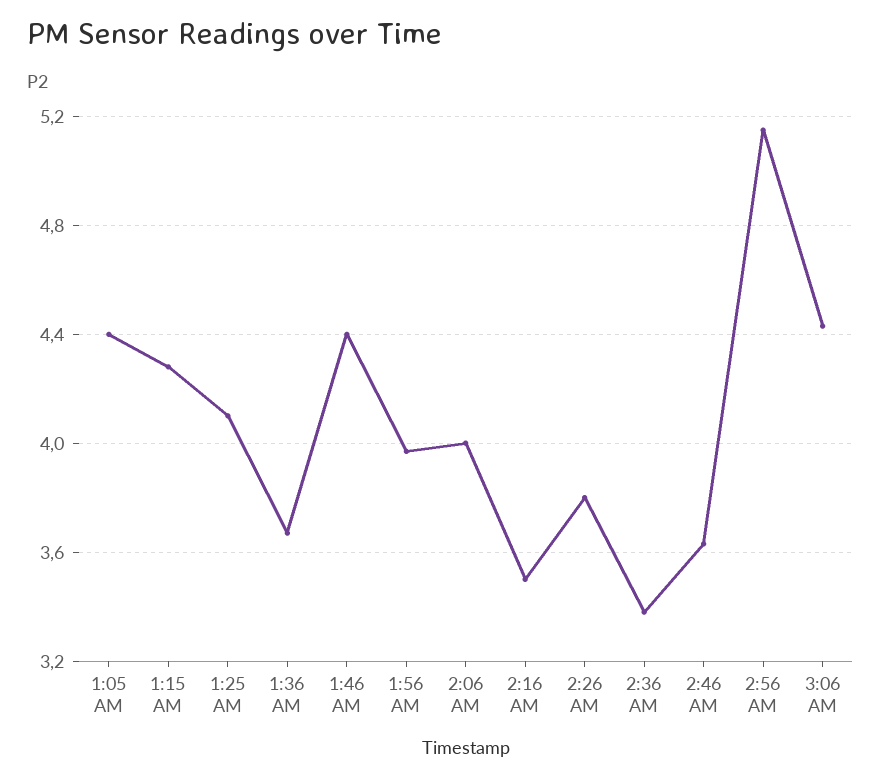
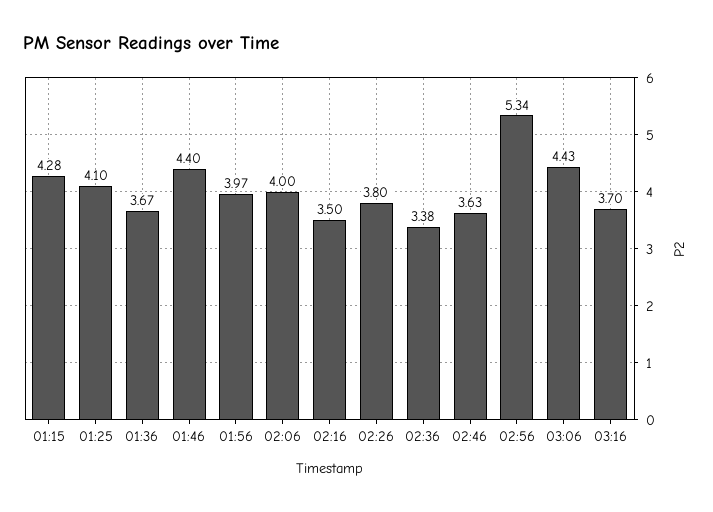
1:05 AM: 4.4 -> none
2:56 AM: 5.15 -> 5.34
03:16: none -> 3.7

